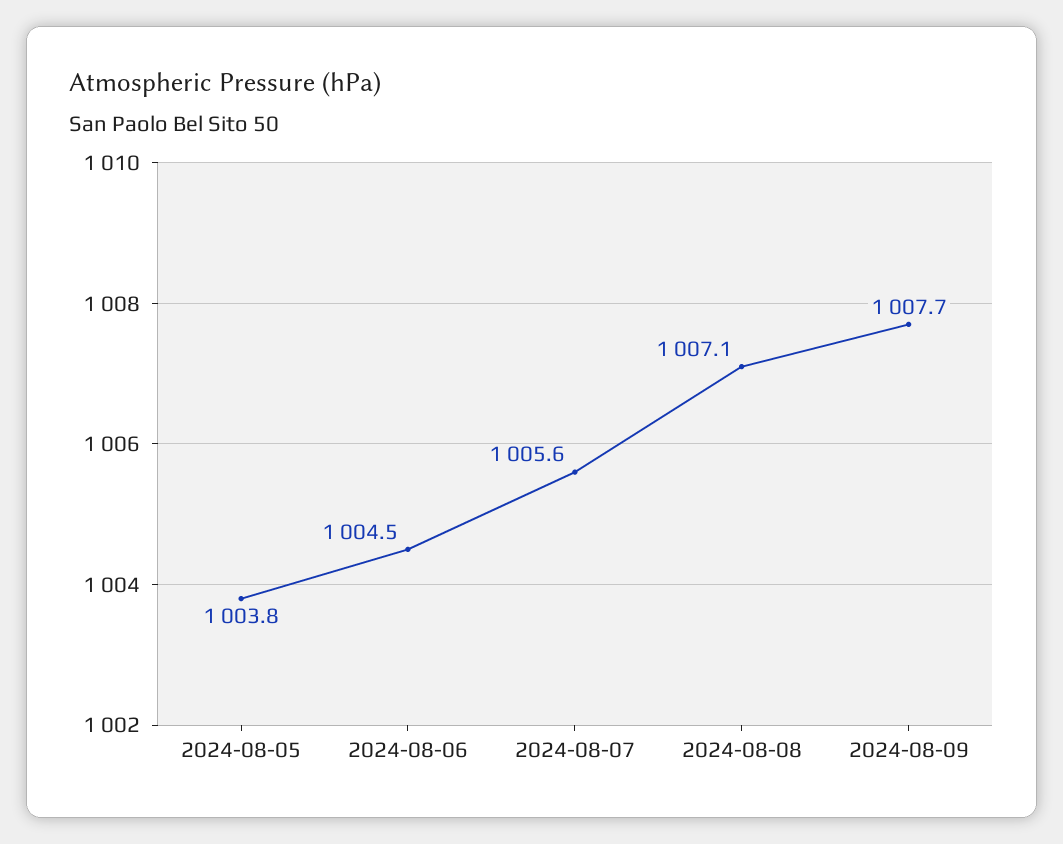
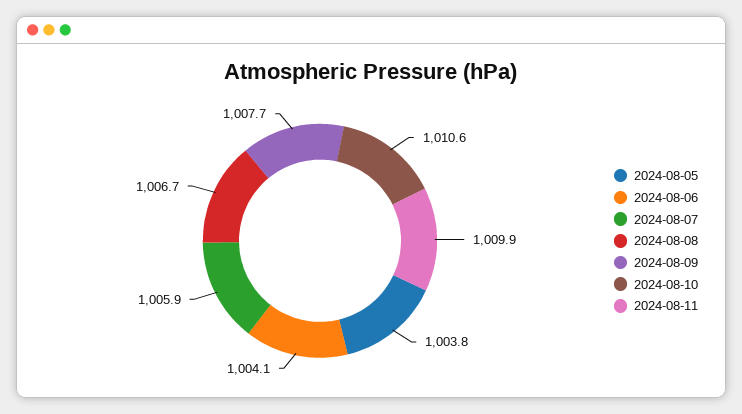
2024-08-06: 1004.5 -> 1004.1
2024-08-07: 1005.6 -> 1005.9
2024-08-08: 1007.1 -> 1006.7
2024-08-10: none -> 1010.6
2024-08-11: none -> 1009.9

